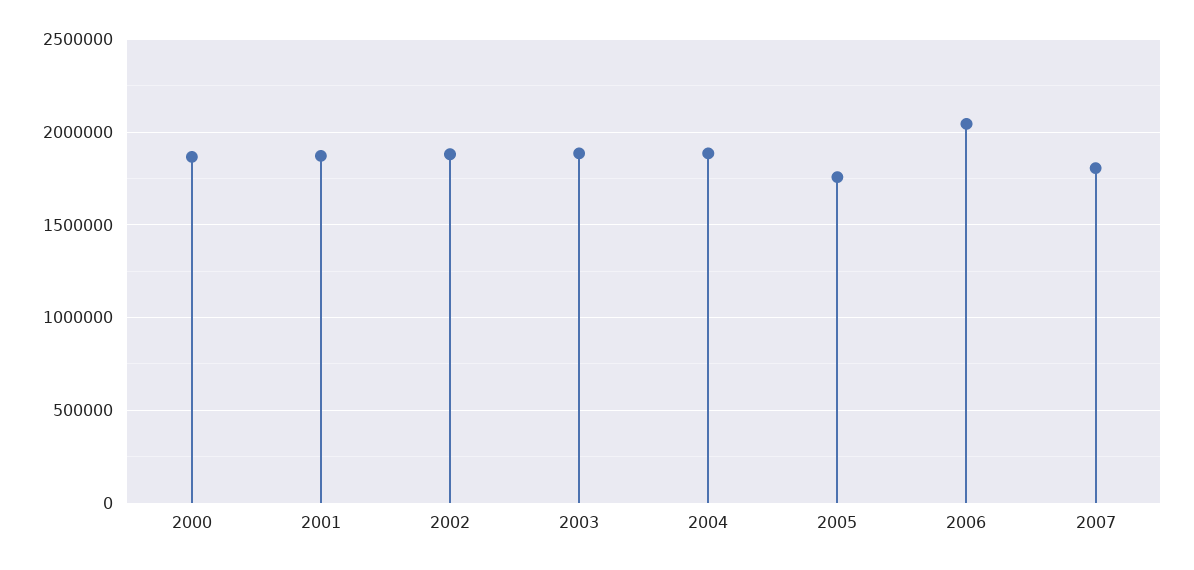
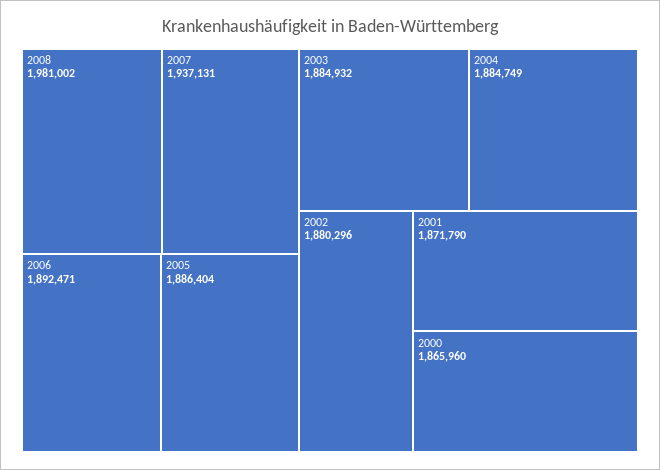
2005: 1750000 -> 1886404
2006: 2050000 -> 1892471
2007: 1800000 -> 1937131
2008: none -> 1981002

